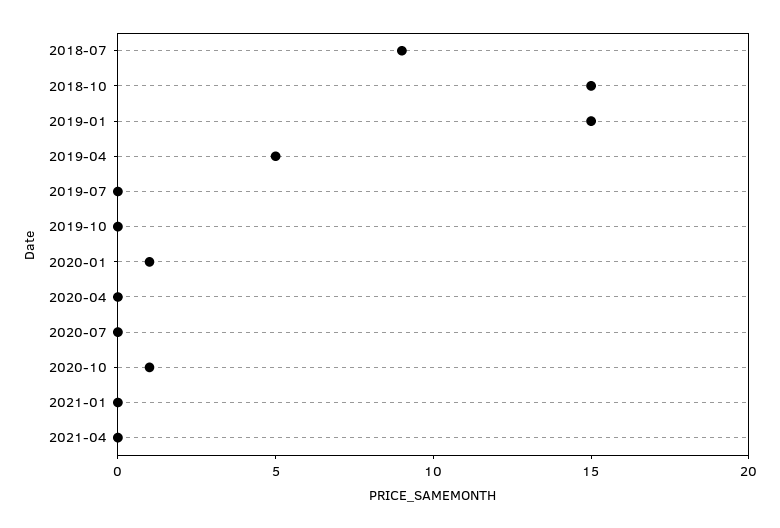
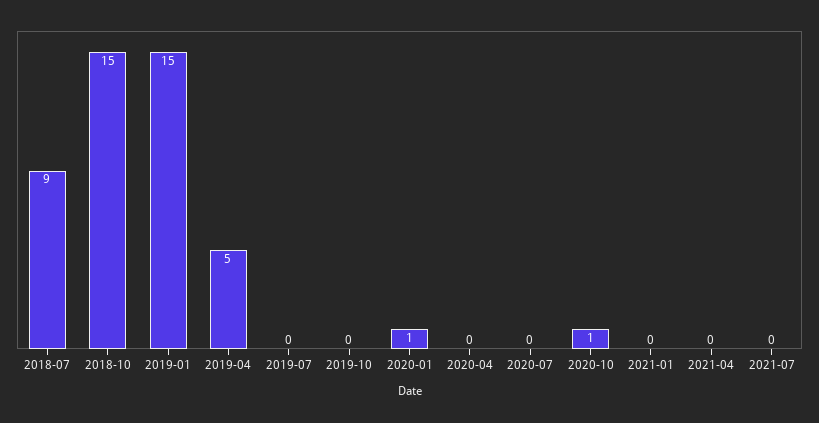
2021-07: none -> 0

